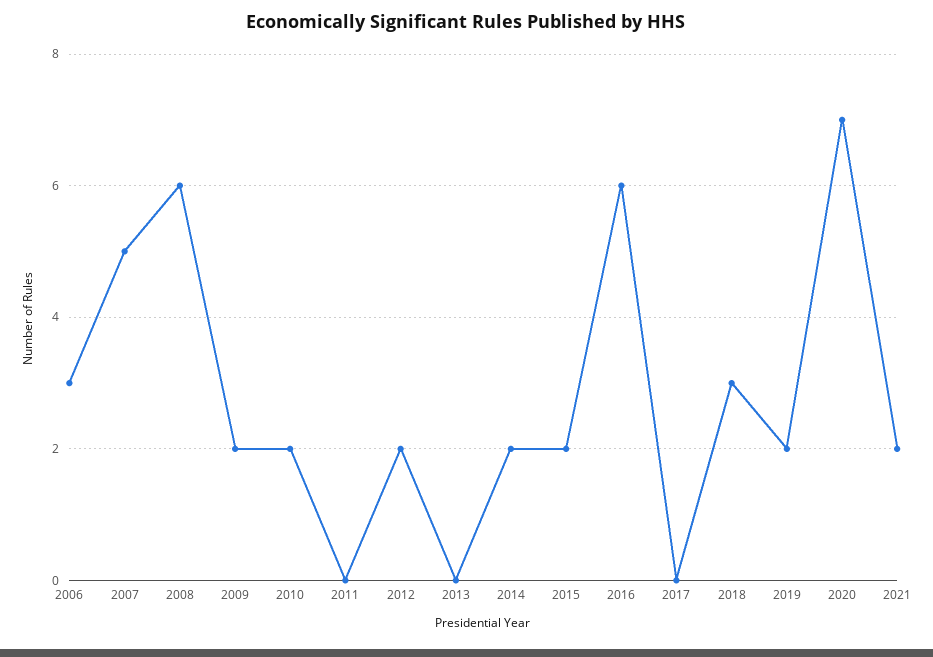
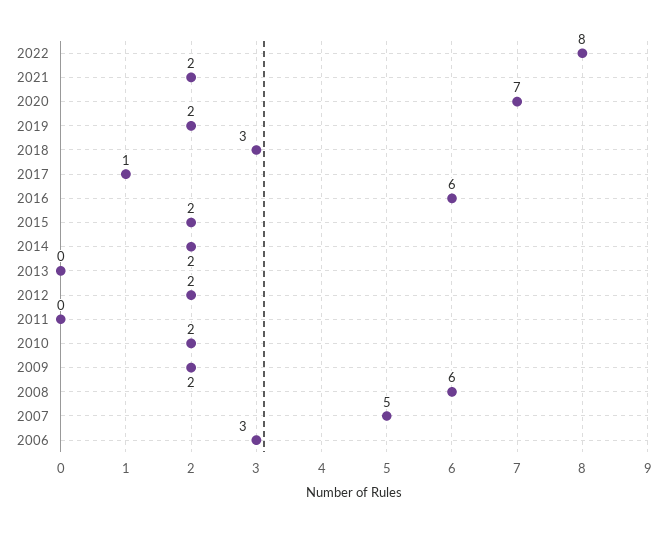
2017: 0 -> 1
2022: none -> 8

